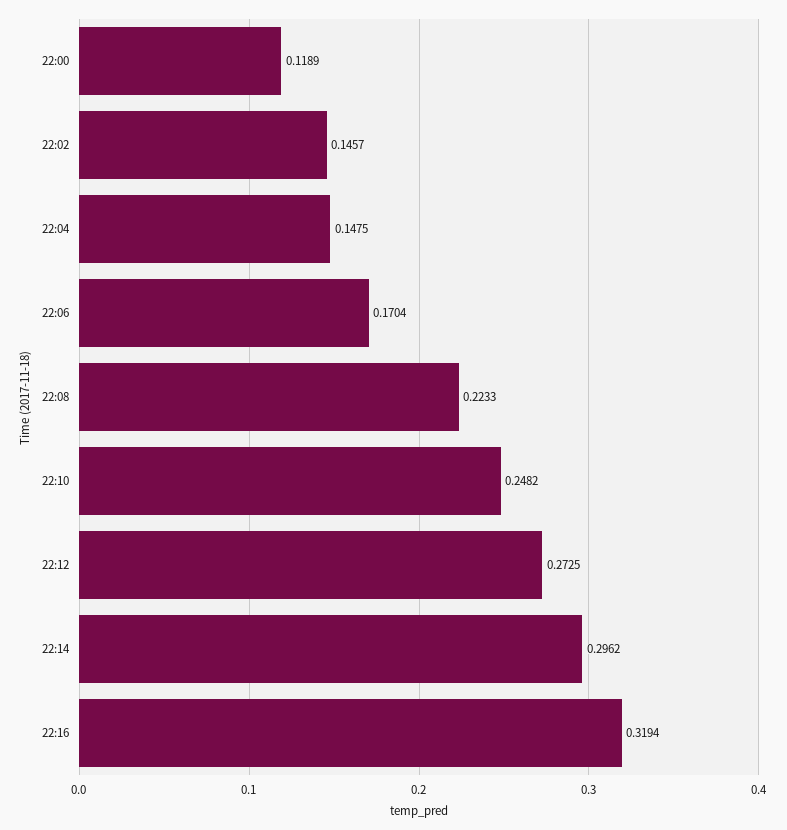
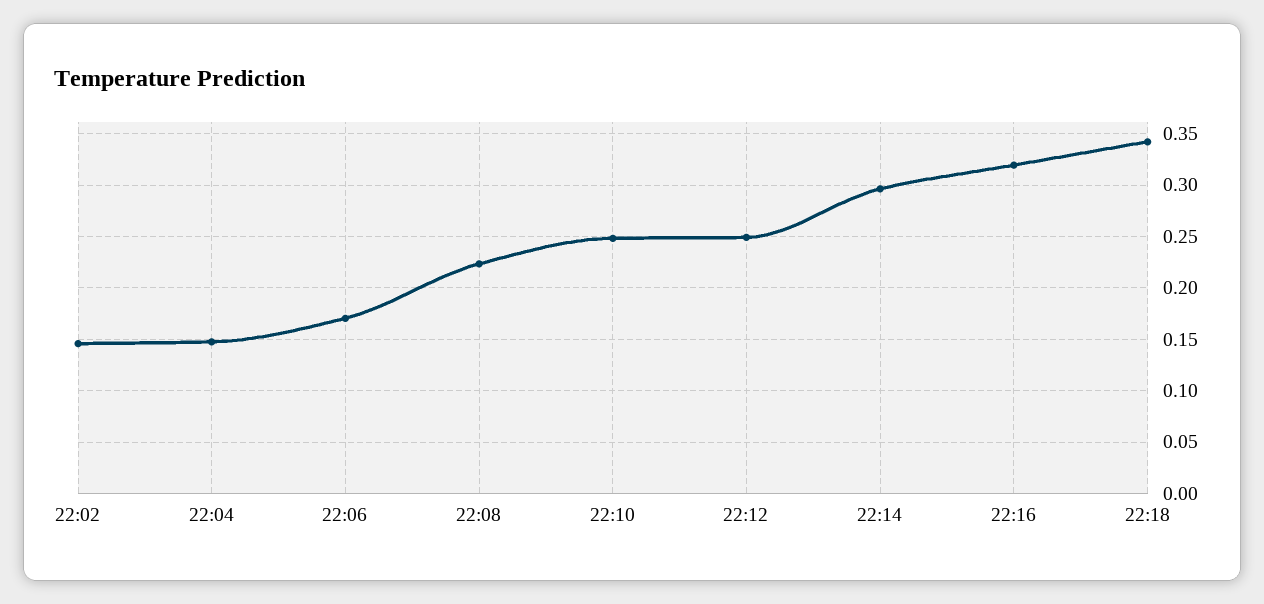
22:00: 0.1189 -> none
22:12: 0.2725 -> 0.25
22:18: none -> 0.34

